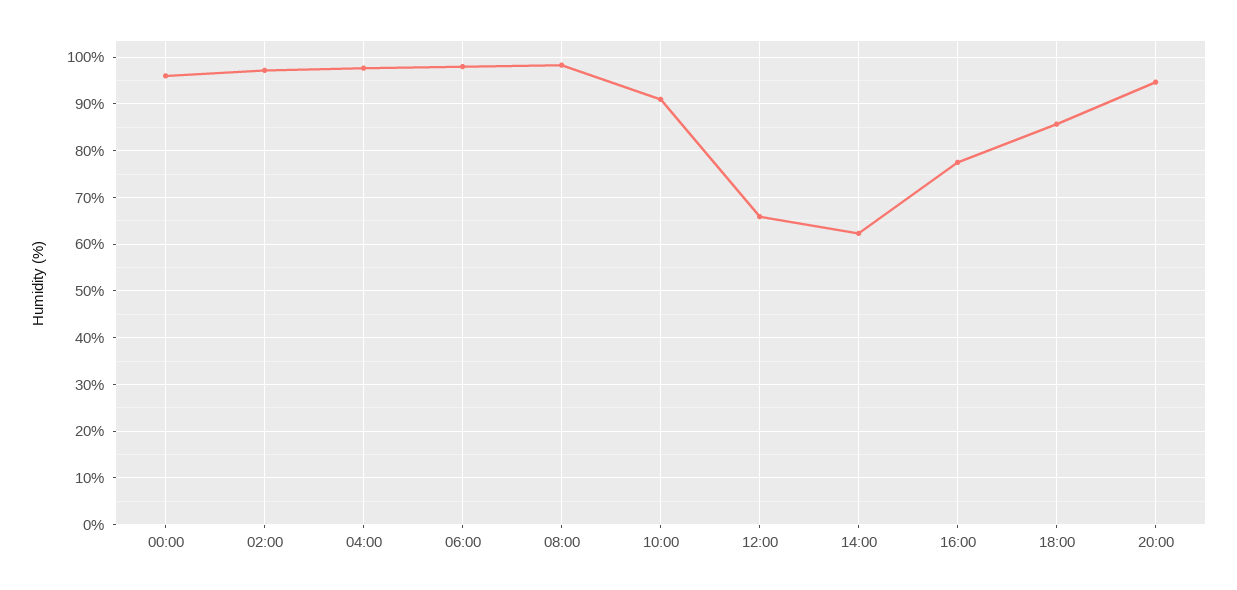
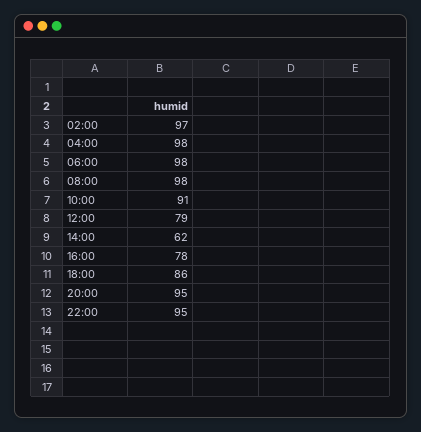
00:00: 96 -> none
12:00: 66 -> 79
22:00: none -> 95

